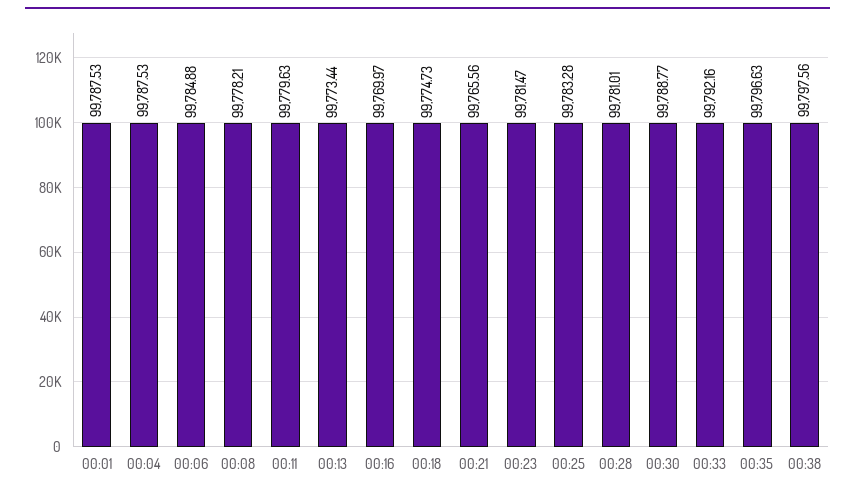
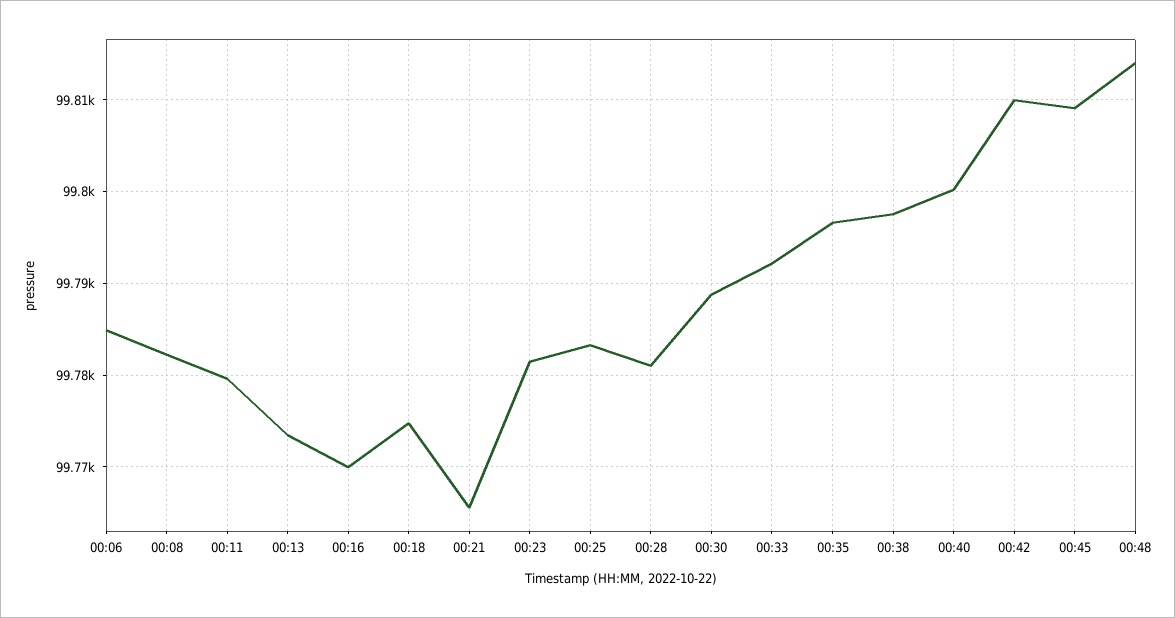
00:01: 99787.53 -> none
00:04: 99787.53 -> none
00:08: 99778.21 -> 99782
00:40: none -> 99800
00:42: none -> 99810
00:45: none -> 99809
00:48: none -> 99814

